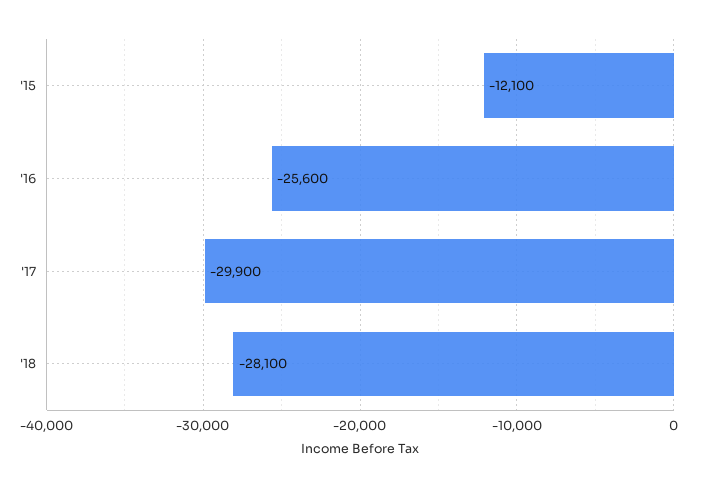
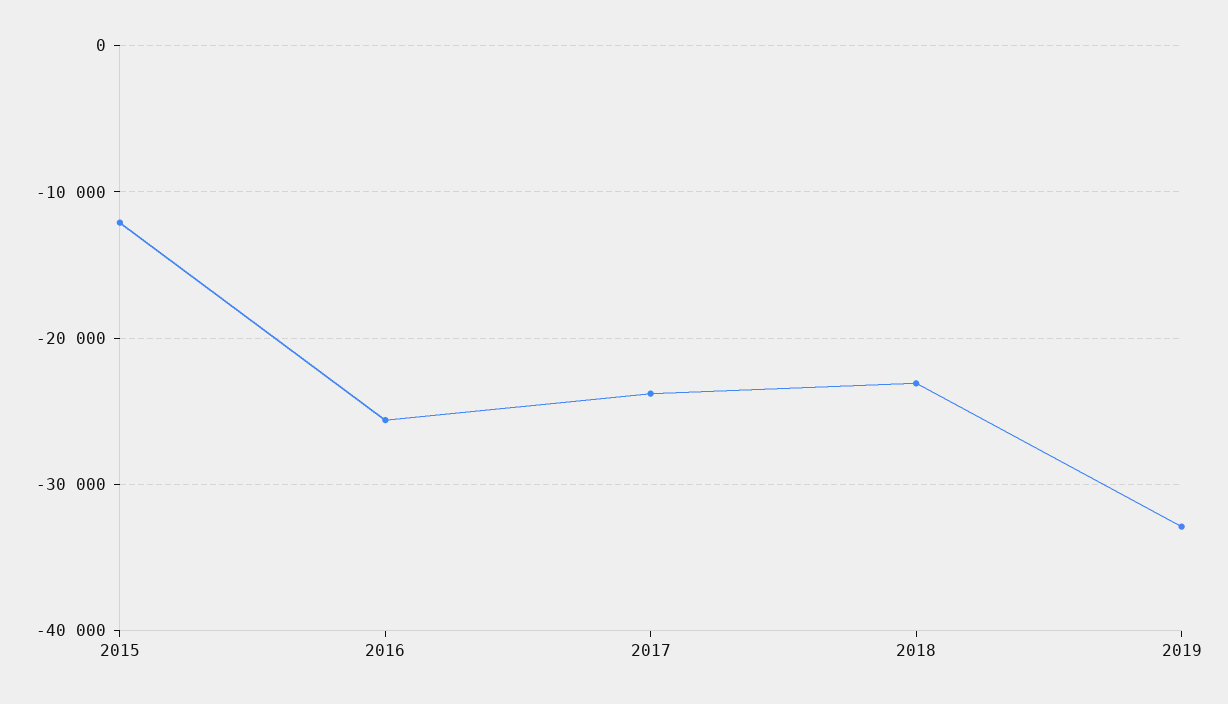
'17: -29900 -> -24000
'18: -28100 -> -23000
2019: none -> -33000

